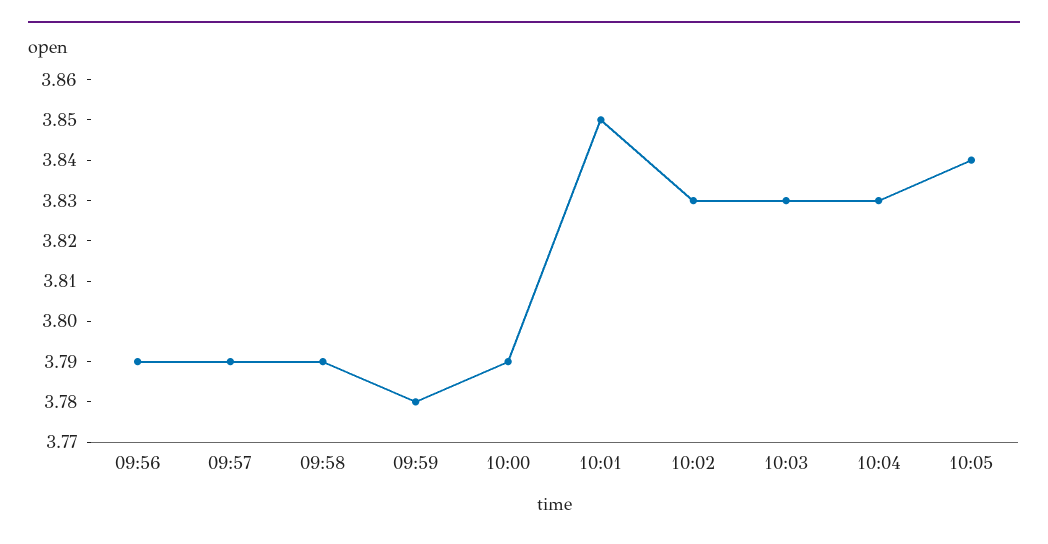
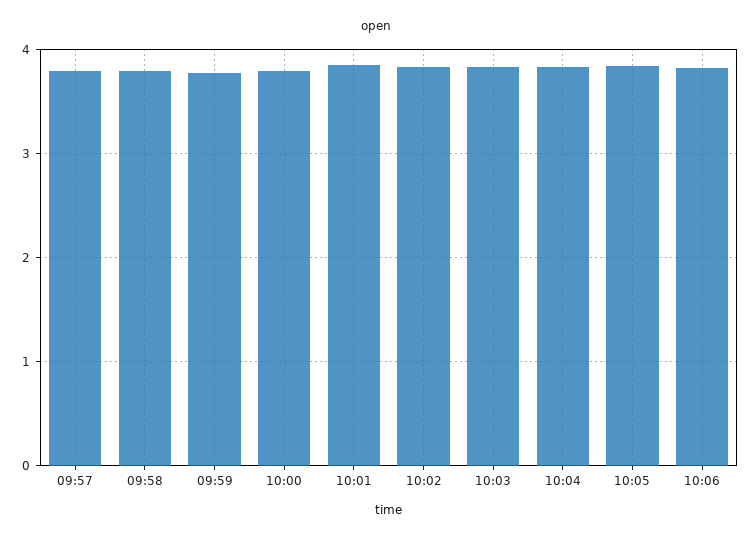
09:56: 3.79 -> none
10:06: none -> 3.8

